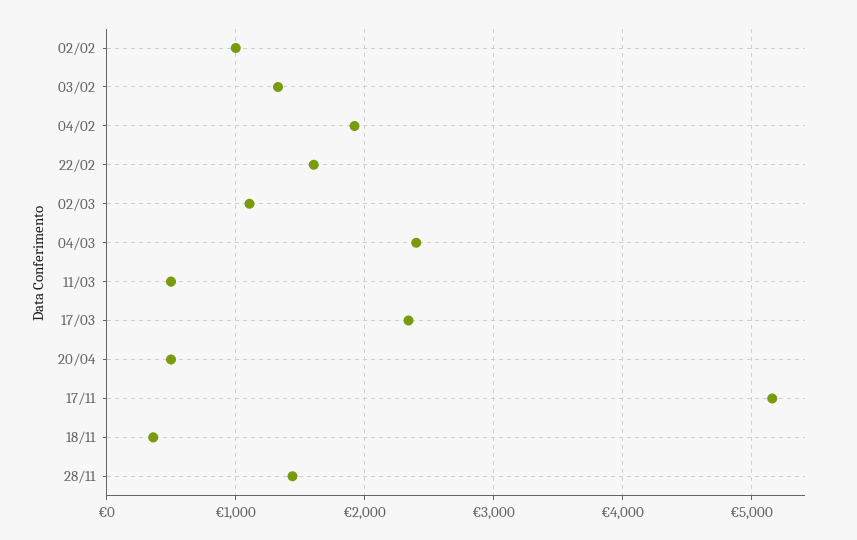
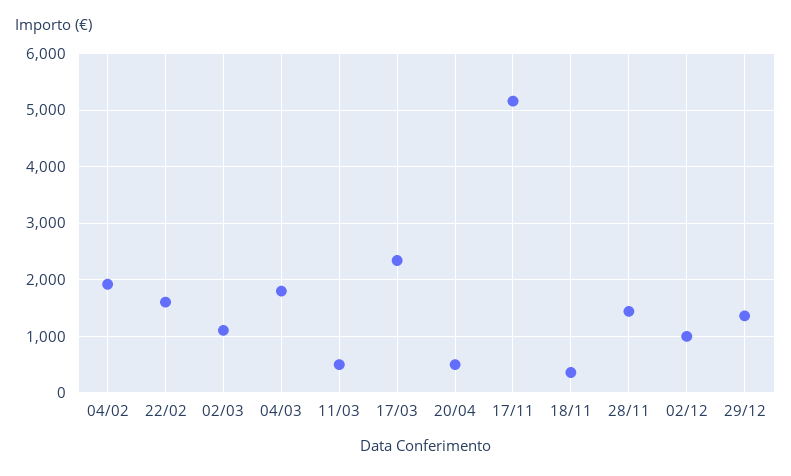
02/02: 1000 -> none
03/02: 1300 -> none
04/03: 2400 -> 1800
02/12: none -> 1000
29/12: none -> 1400

